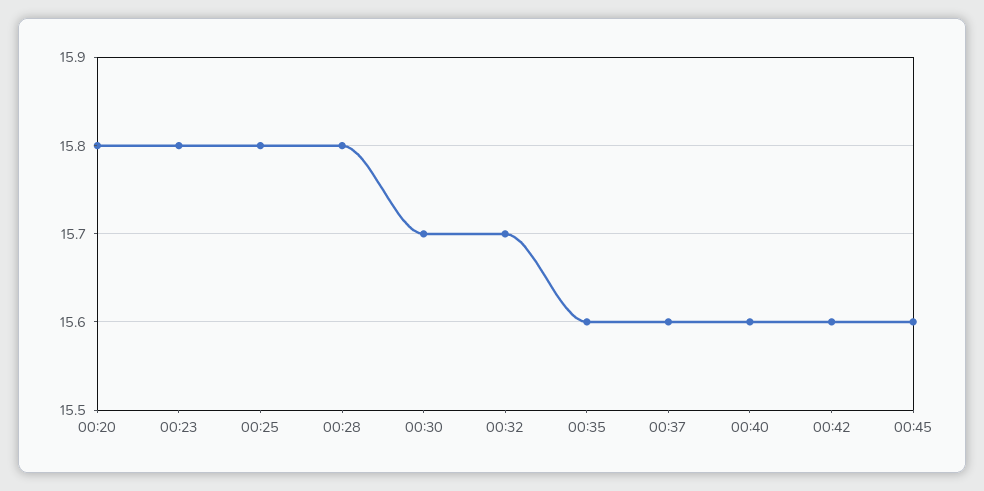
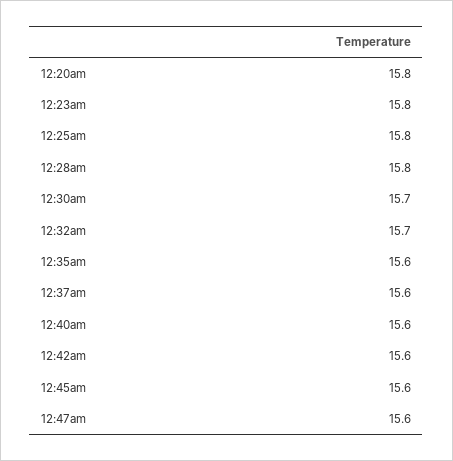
12:47am: none -> 15.6

